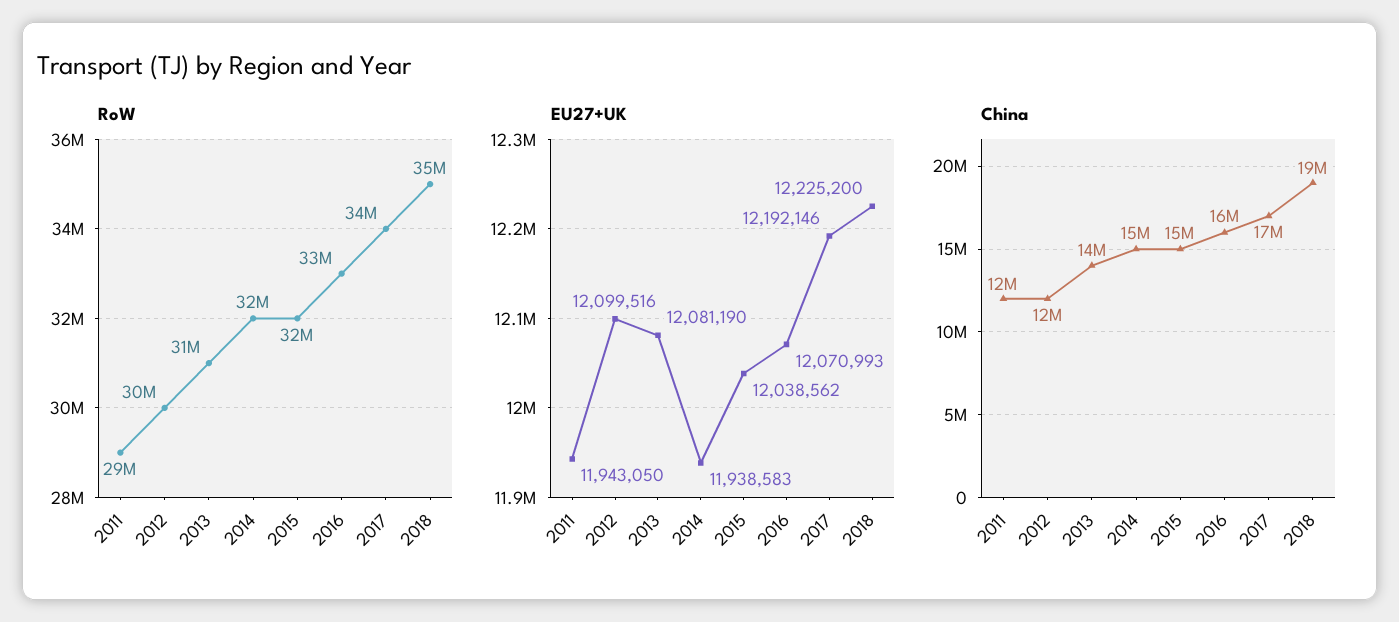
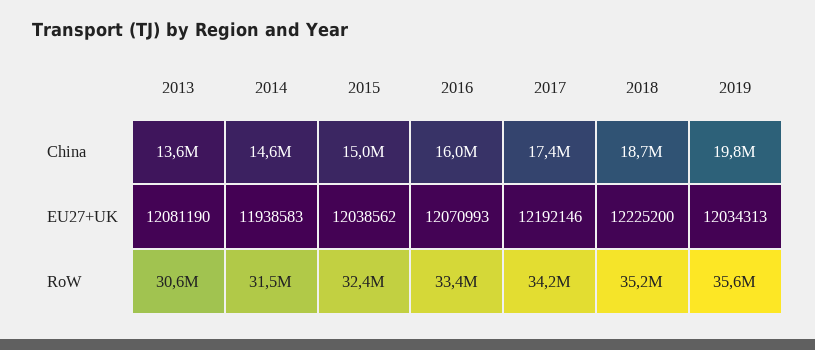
RoW, 2011: 29000000 -> none
RoW, 2012: 30000000 -> none
EU27+UK, 2011: 11943050 -> none
EU27+UK, 2012: 12099516 -> none
China, 2011: 12000000 -> none
China, 2012: 12000000 -> none
China, 2019: none -> 19800000
EU27+UK, 2019: none -> 12034313
RoW, 2019: none -> 35600000

